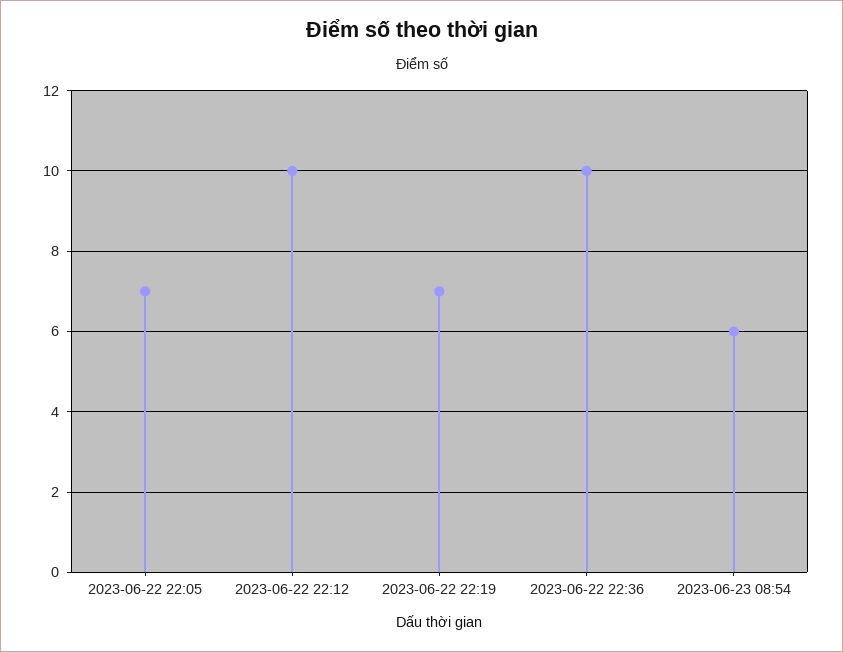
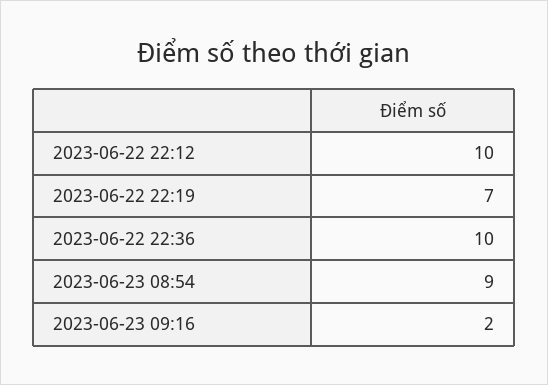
2023-06-22 22:05: 7 -> none
2023-06-23 08:54: 6 -> 9
2023-06-23 09:16: none -> 2

